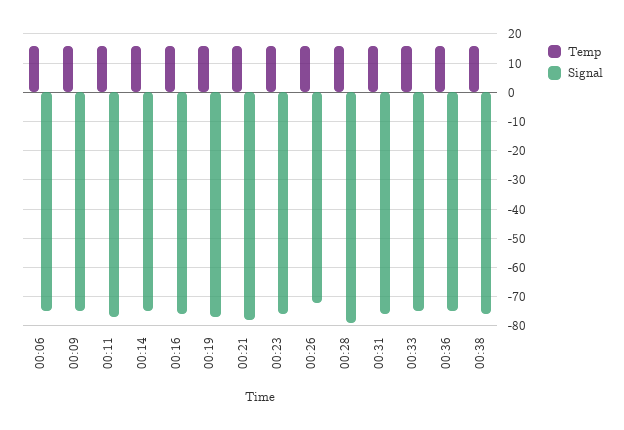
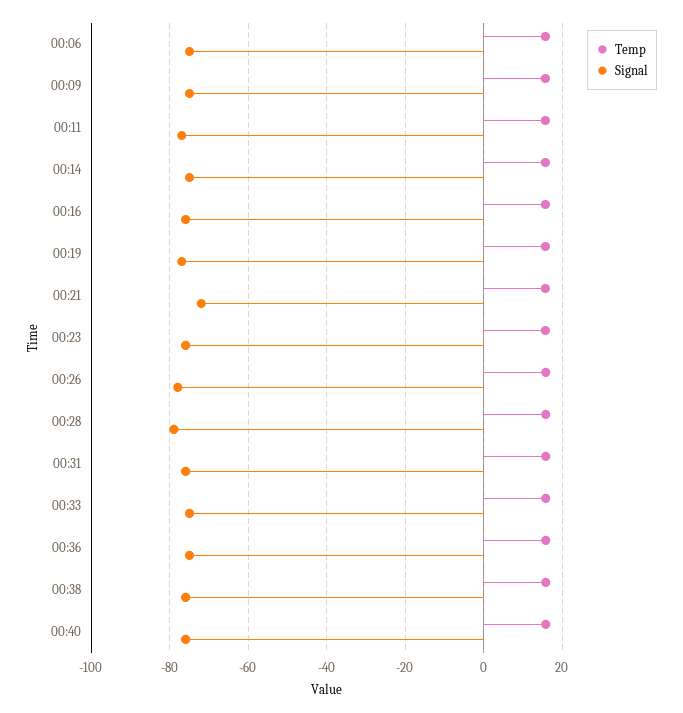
Signal, 00:21: -77.5 -> -72
Signal, 00:26: -72.5 -> -78
Temp, 00:40: none -> 16
Signal, 00:40: none -> -76

